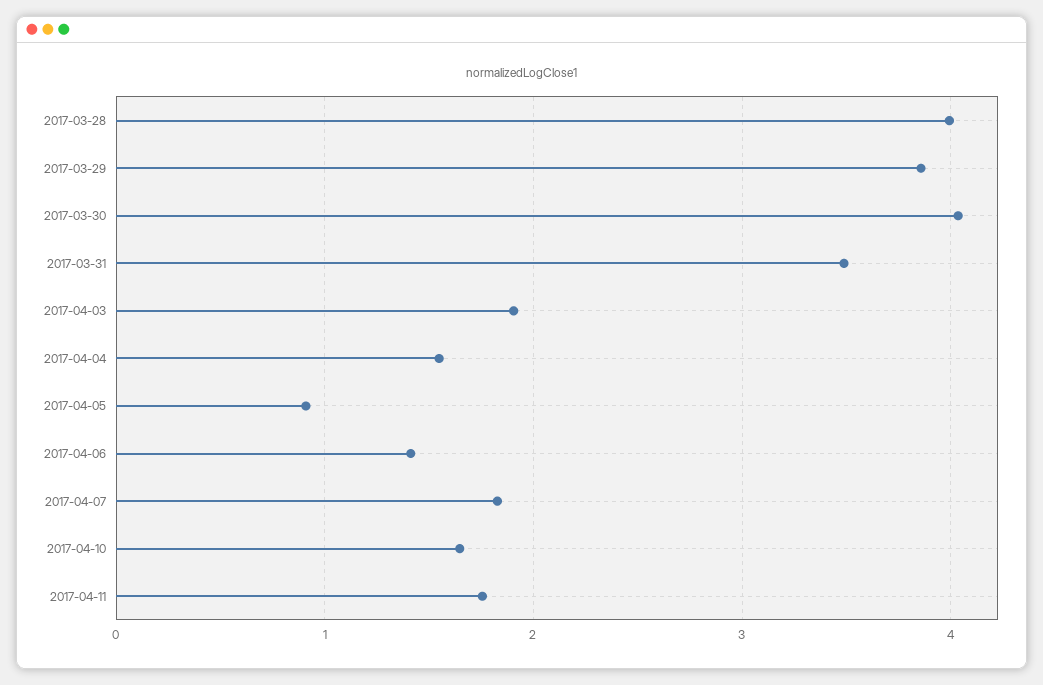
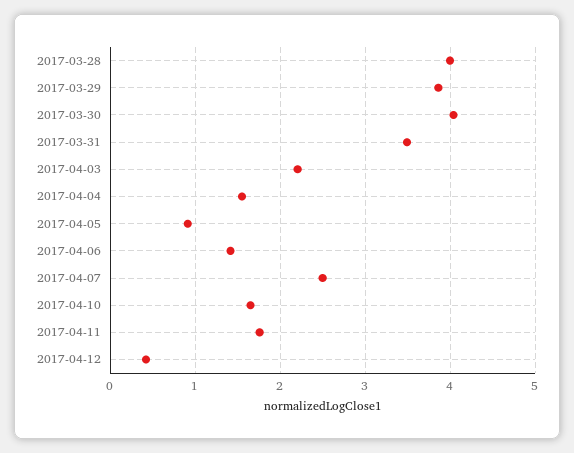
2017-04-03: 1.9 -> 2.2
2017-04-07: 1.8 -> 2.5
2017-04-12: none -> 0.4

